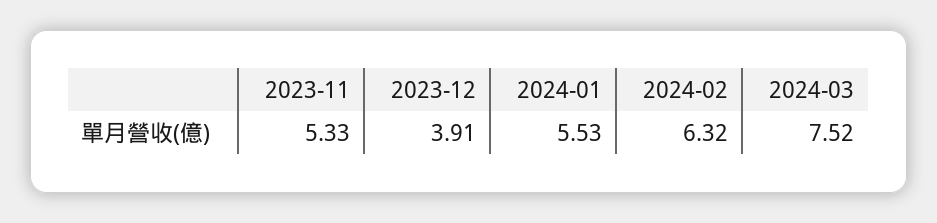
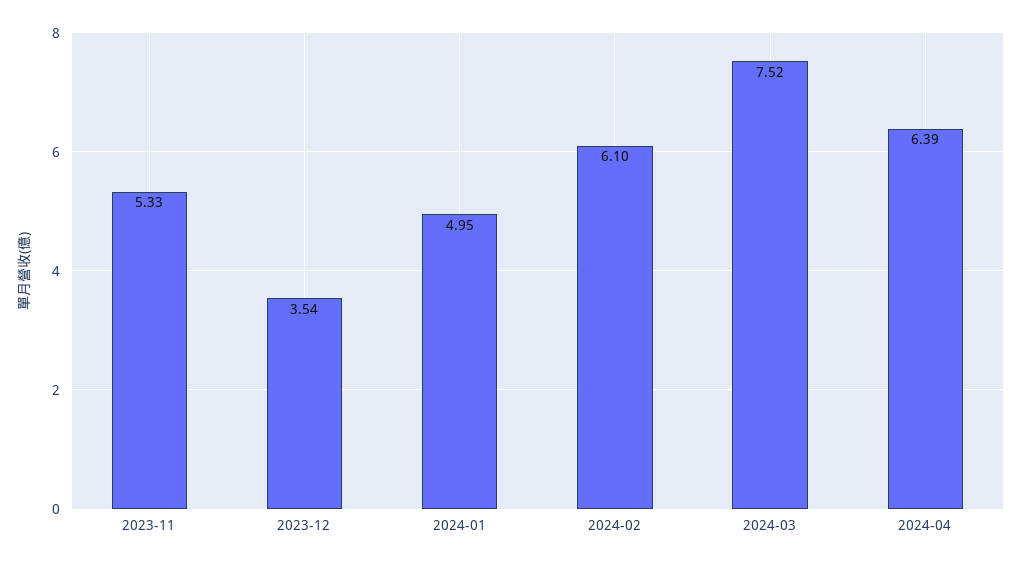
2023-12: 3.91 -> 3.54
2024-01: 5.53 -> 4.95
2024-02: 6.32 -> 6.1
2024-04: none -> 6.39

